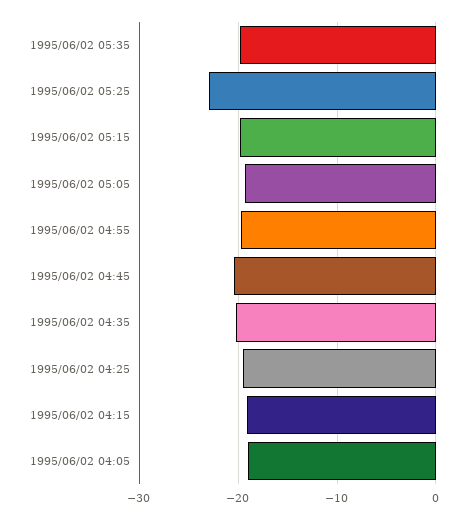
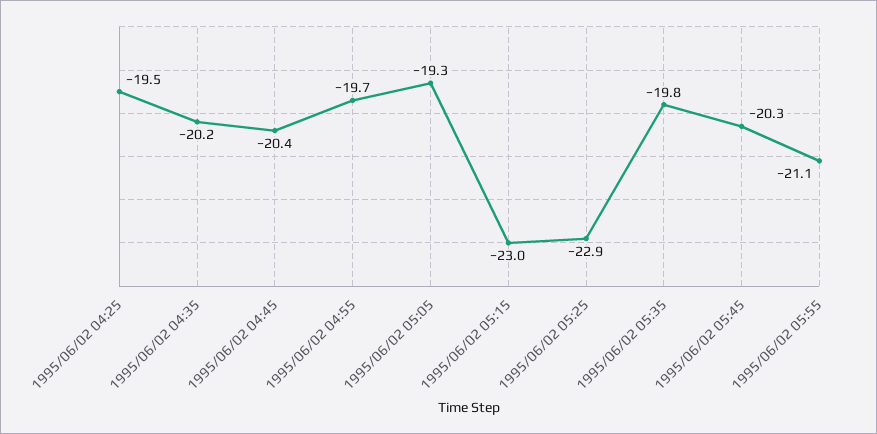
1995/06/02 05:15: -20 -> -23
1995/06/02 04:15: -19 -> none
1995/06/02 04:05: -19 -> none
1995/06/02 05:45: none -> -20.3
1995/06/02 05:55: none -> -21.1

